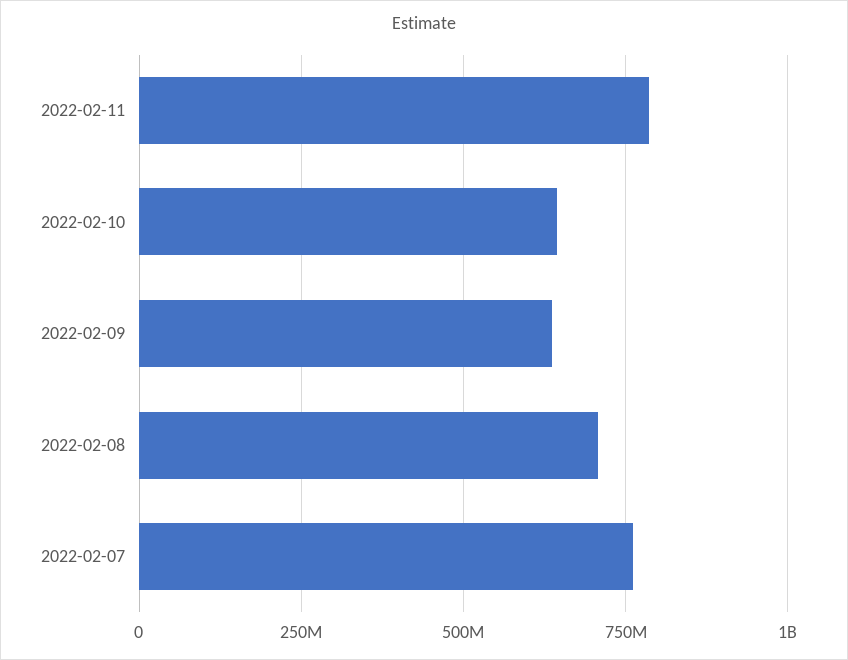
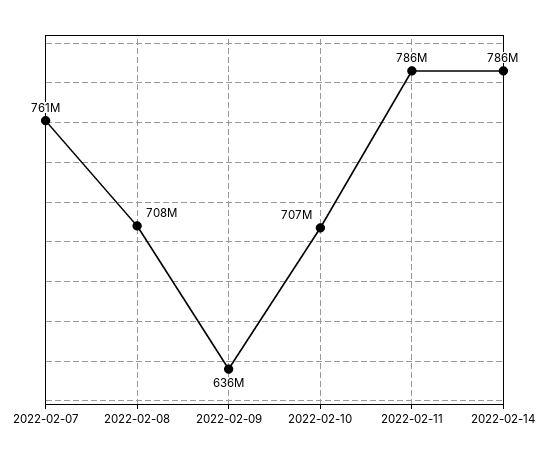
2022-02-10: 650000000 -> 707000000
2022-02-14: none -> 786000000

